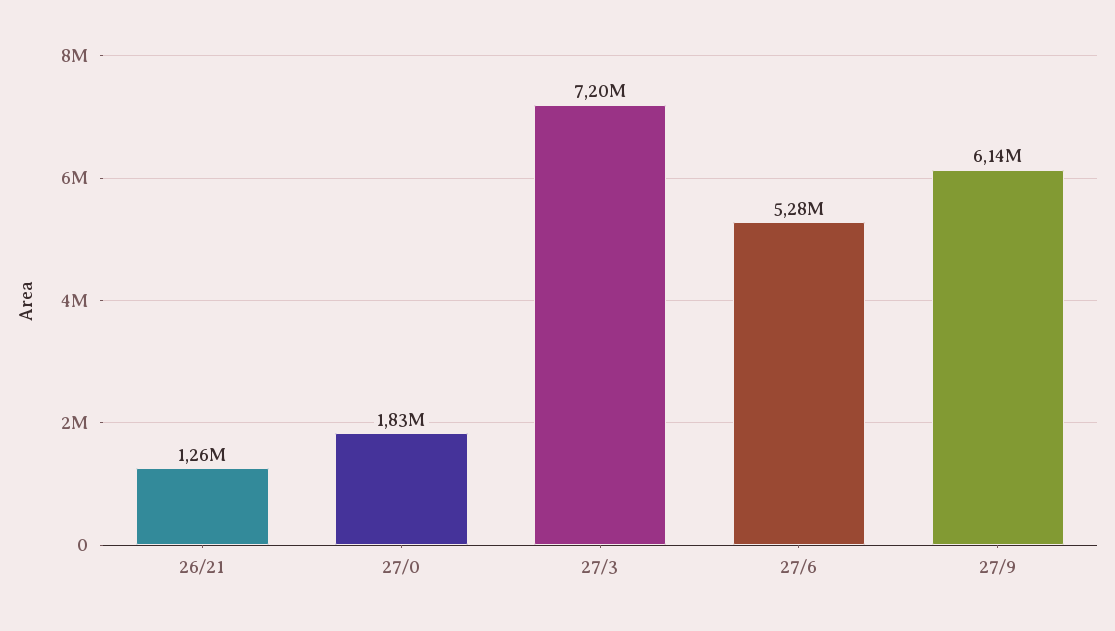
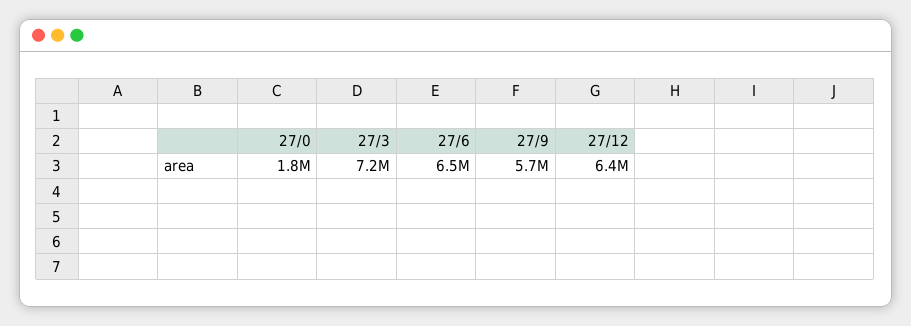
26/21: 1260000 -> none
27/6: 5280000 -> 6500000
27/9: 6140000 -> 5700000
27/12: none -> 6400000

